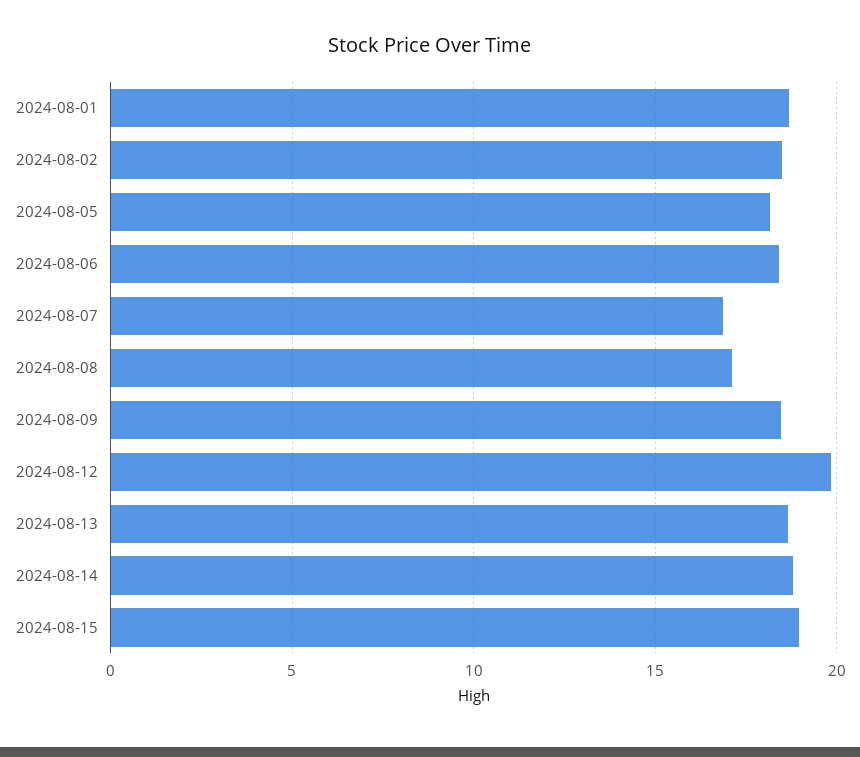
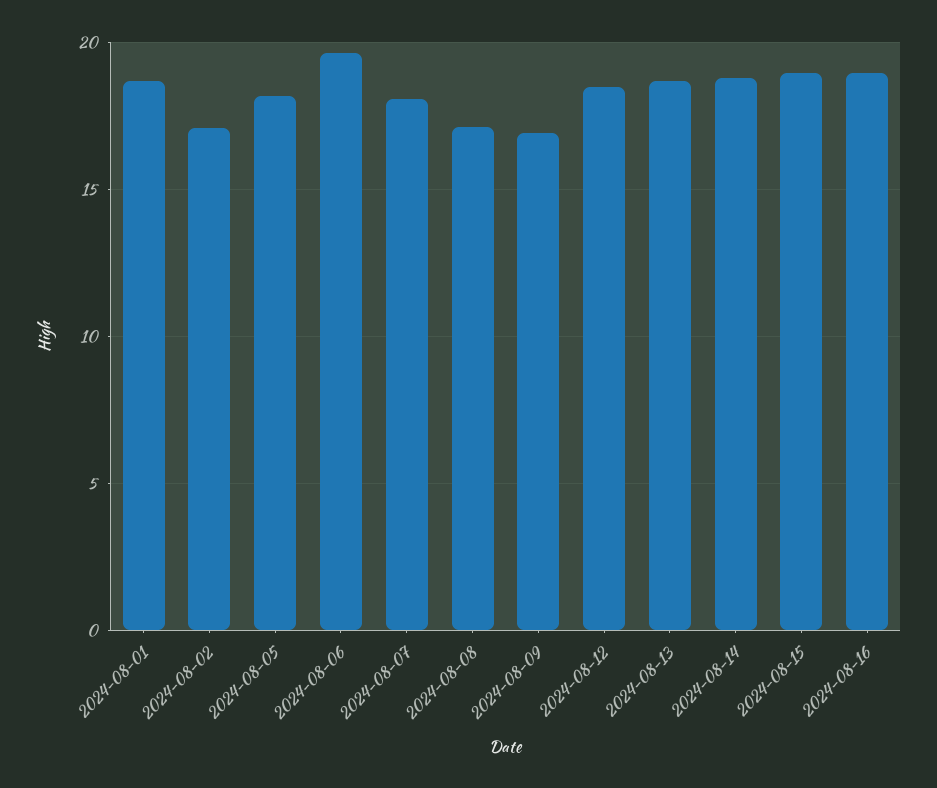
2024-08-02: 18.5 -> 17
2024-08-06: 18.5 -> 19.5
2024-08-07: 17 -> 18
2024-08-09: 18.5 -> 17
2024-08-12: 20 -> 18.5
2024-08-16: none -> 19

